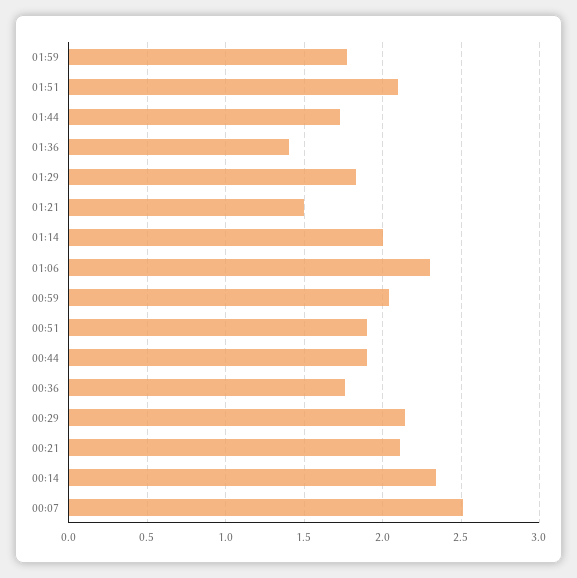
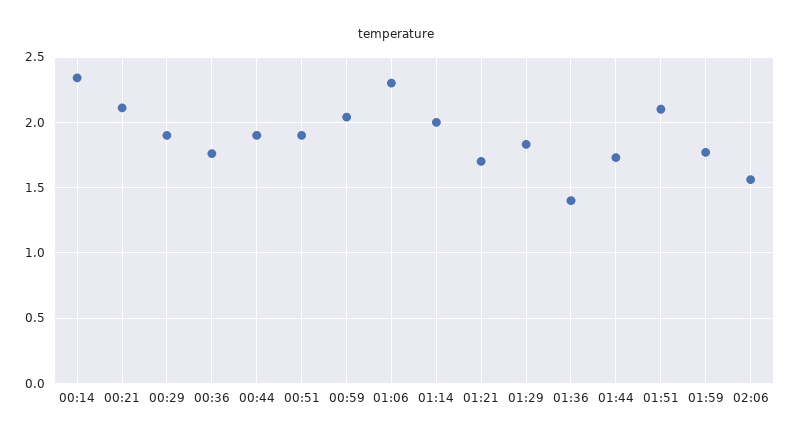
01:21: 1.5 -> 1.7
00:29: 2.15 -> 1.9
00:07: 2.5 -> none
02:06: none -> 1.55

